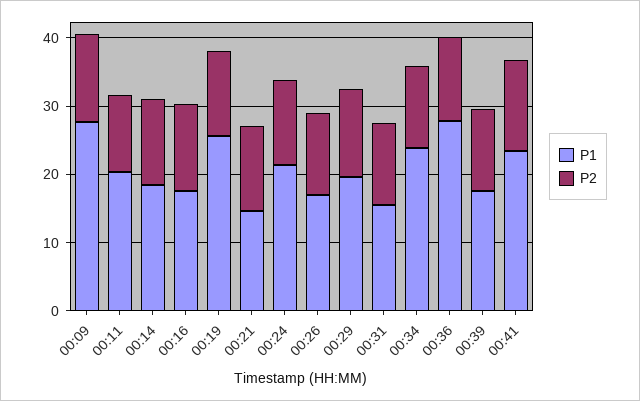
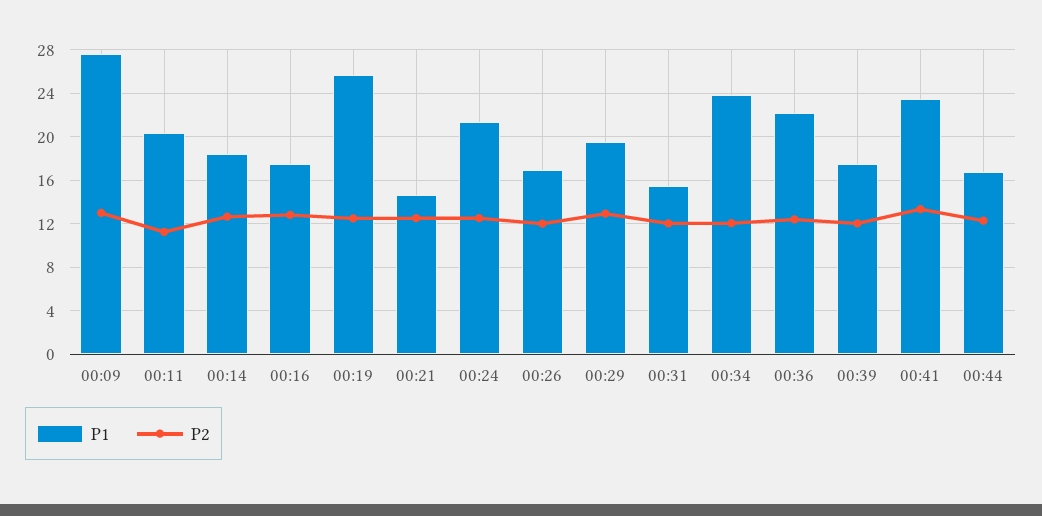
P1, 00:36: 28 -> 22
P1, 00:44: none -> 17
P2, 00:44: none -> 12

